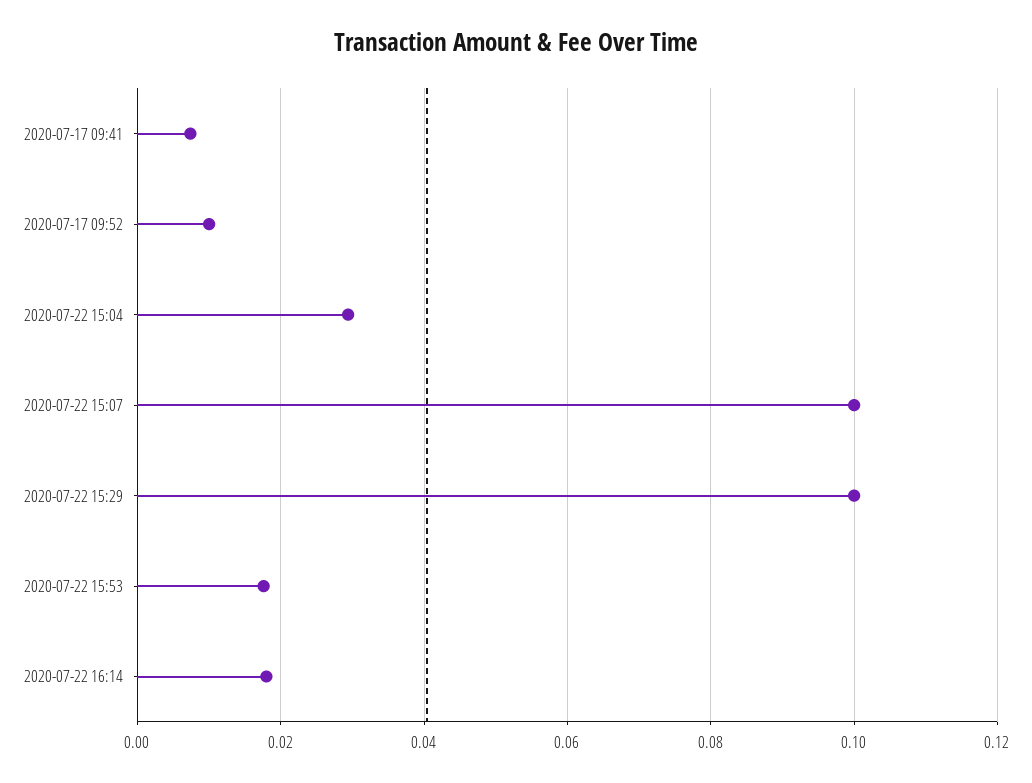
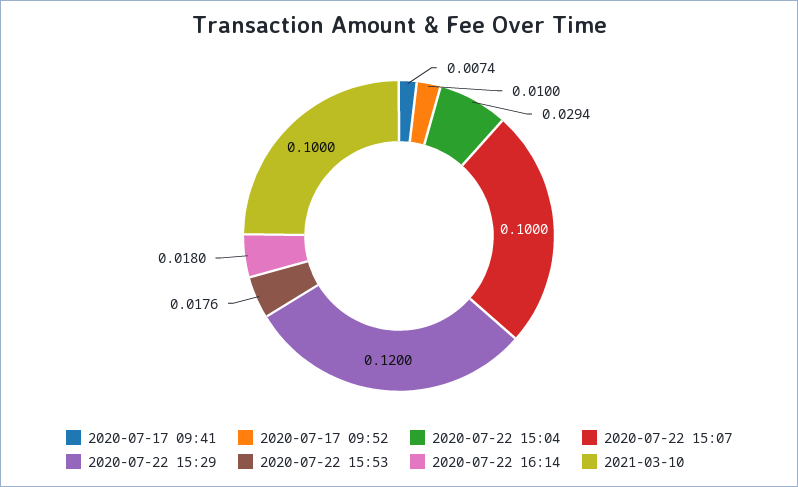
2020-07-22 15:29: 0.1 -> 0.12
2021-03-10: none -> 0.1

